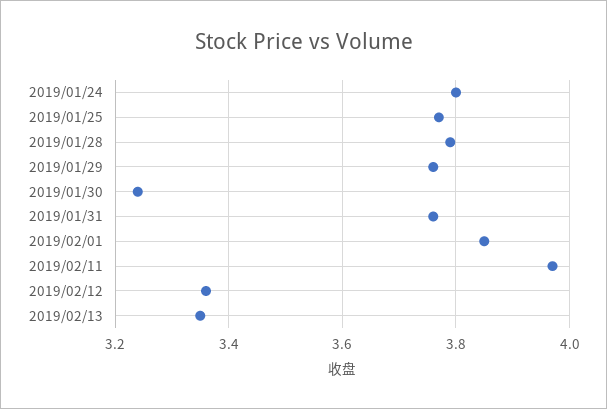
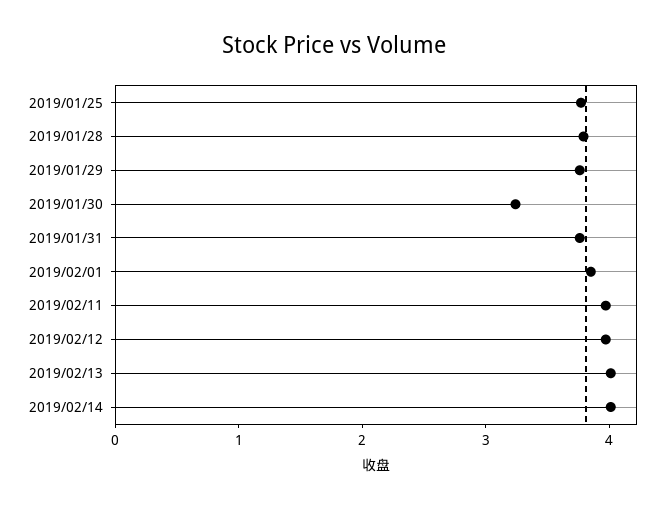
2019/01/24: 3.8 -> none
2019/02/12: 3.35 -> 4
2019/02/13: 3.35 -> 4
2019/02/14: none -> 4

